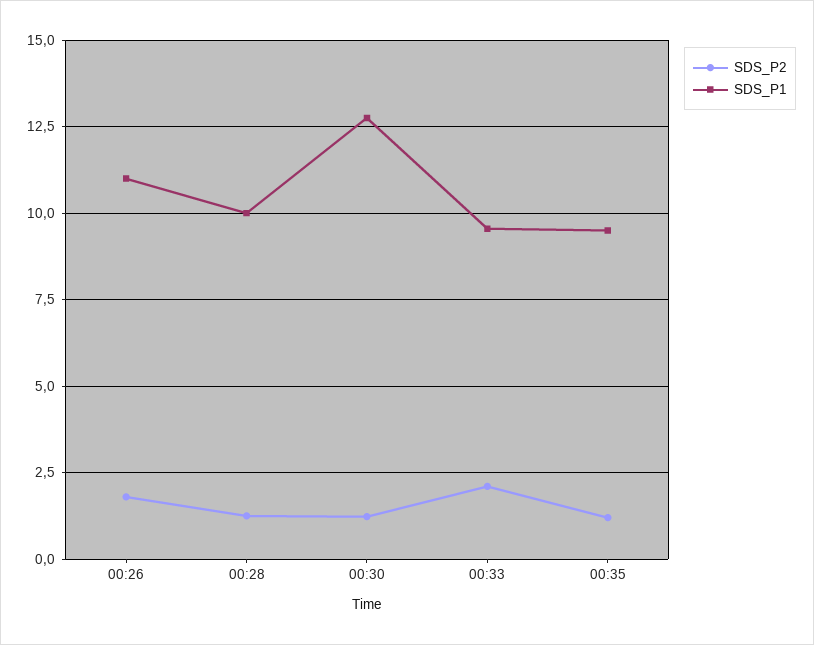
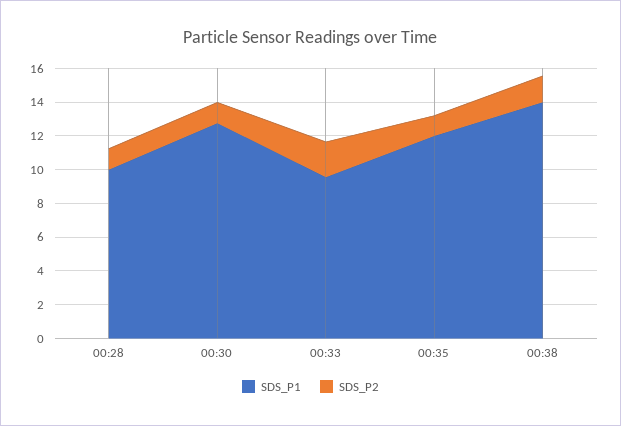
SDS_P2, 00:26: 1.75 -> none
SDS_P1, 00:26: 11 -> none
SDS_P1, 00:35: 9.5 -> 12
SDS_P1, 00:38: none -> 14
SDS_P2, 00:38: none -> 1.5

